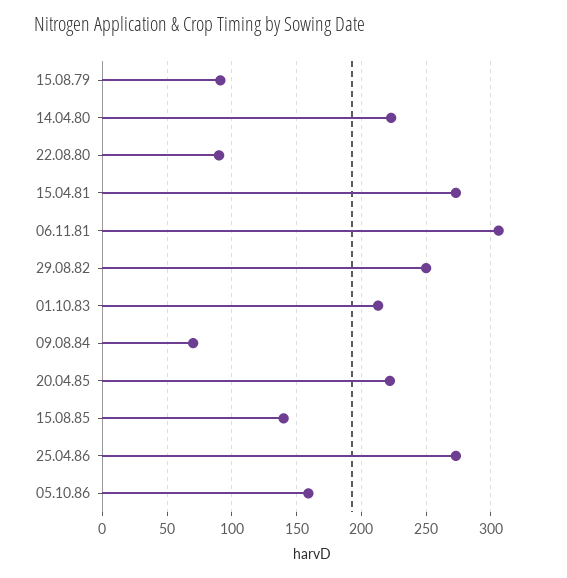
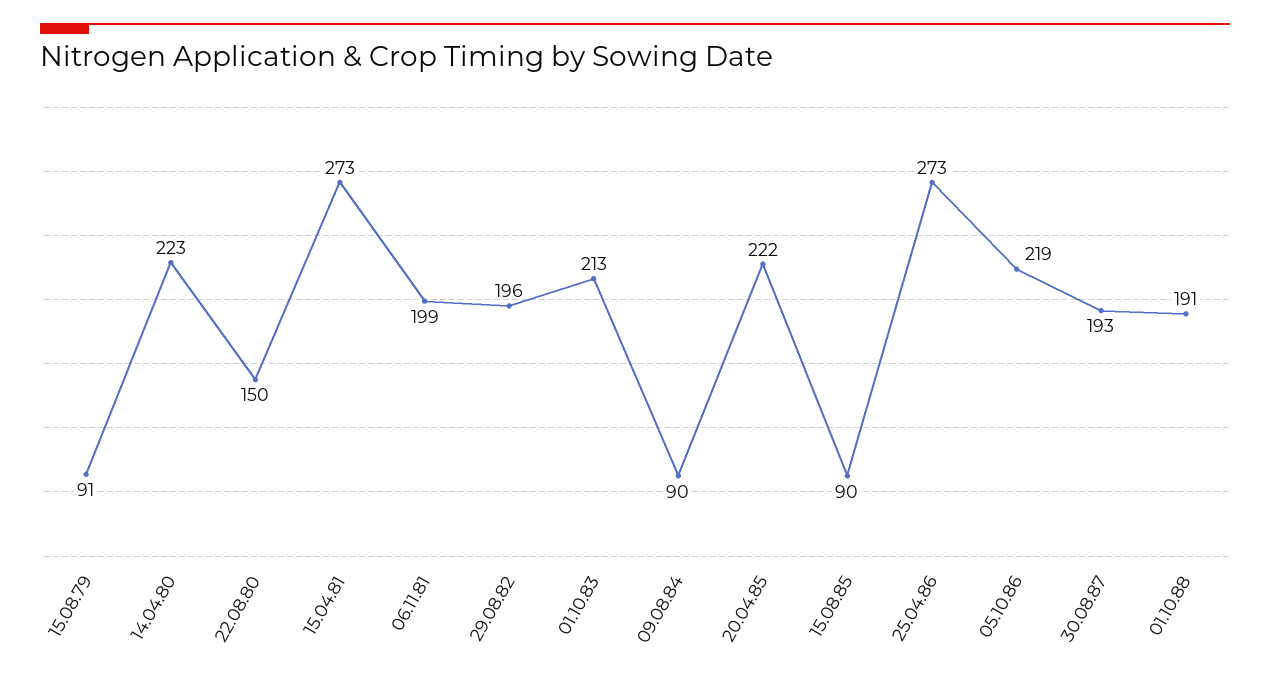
22.08.80: 90 -> 150
06.11.81: 305 -> 199
29.08.82: 250 -> 196
09.08.84: 70 -> 90
15.08.85: 140 -> 90
05.10.86: 160 -> 219
30.08.87: none -> 193
01.10.88: none -> 191

